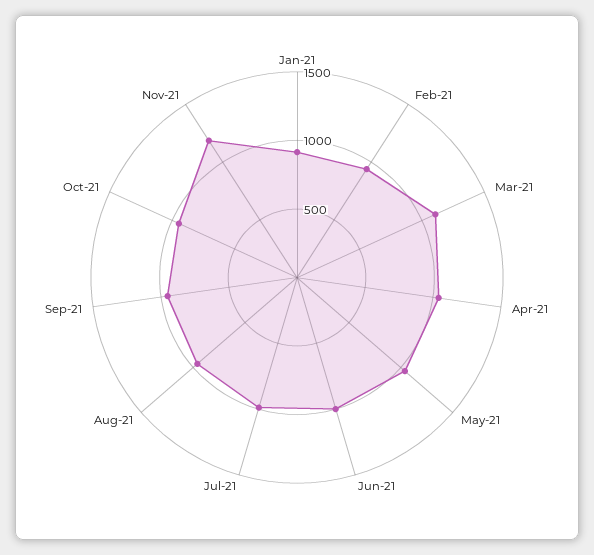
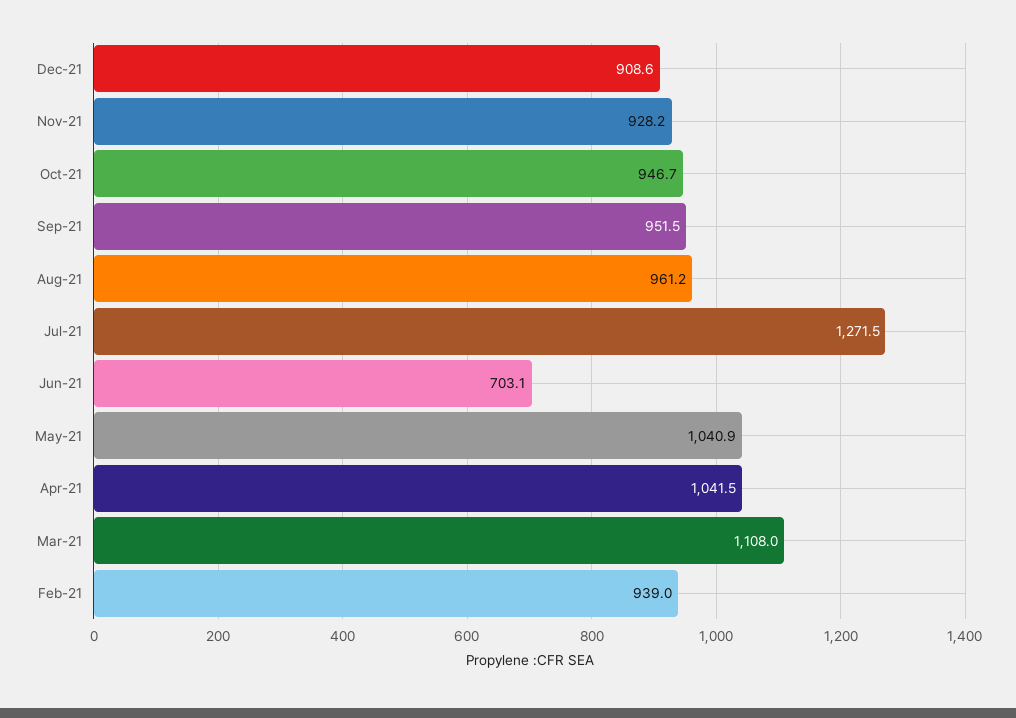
Jan-21: 900 -> none
Jun-21: 1000 -> 703.1
Jul-21: 1000 -> 1271.5
Nov-21: 1200 -> 928.2
Dec-21: none -> 908.6

